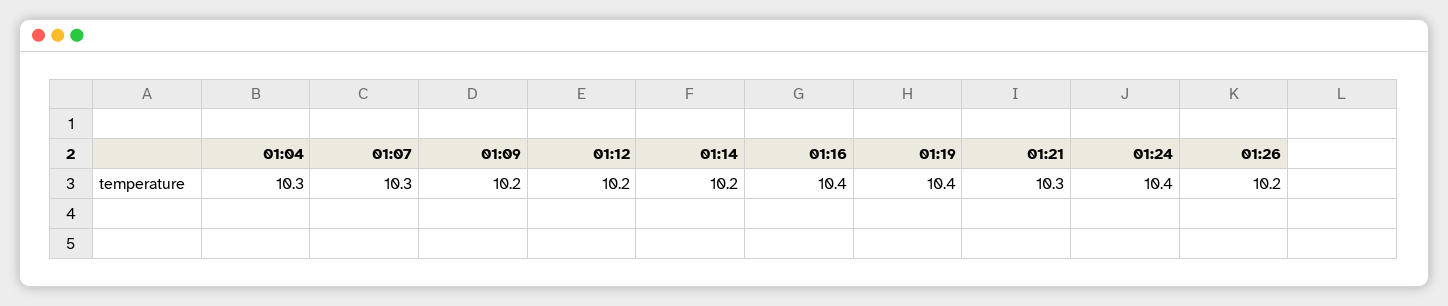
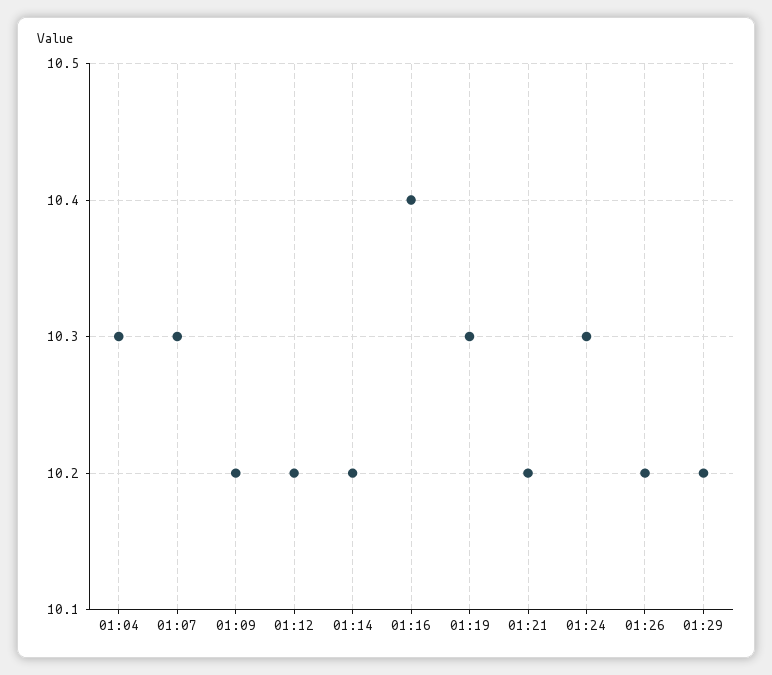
01:19: 10.4 -> 10.3
01:21: 10.3 -> 10.2
01:24: 10.4 -> 10.3
01:29: none -> 10.2

